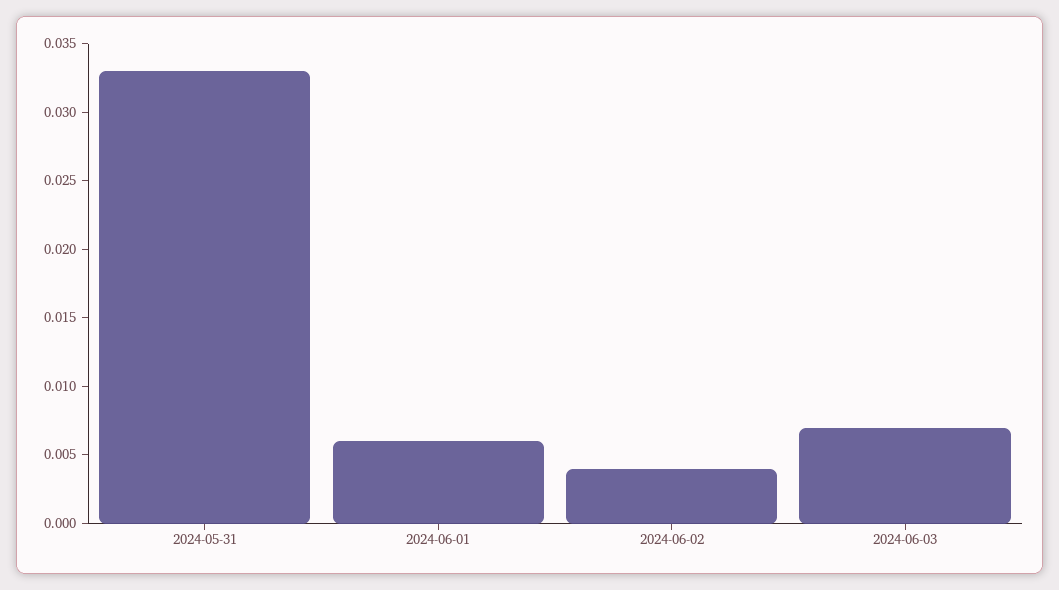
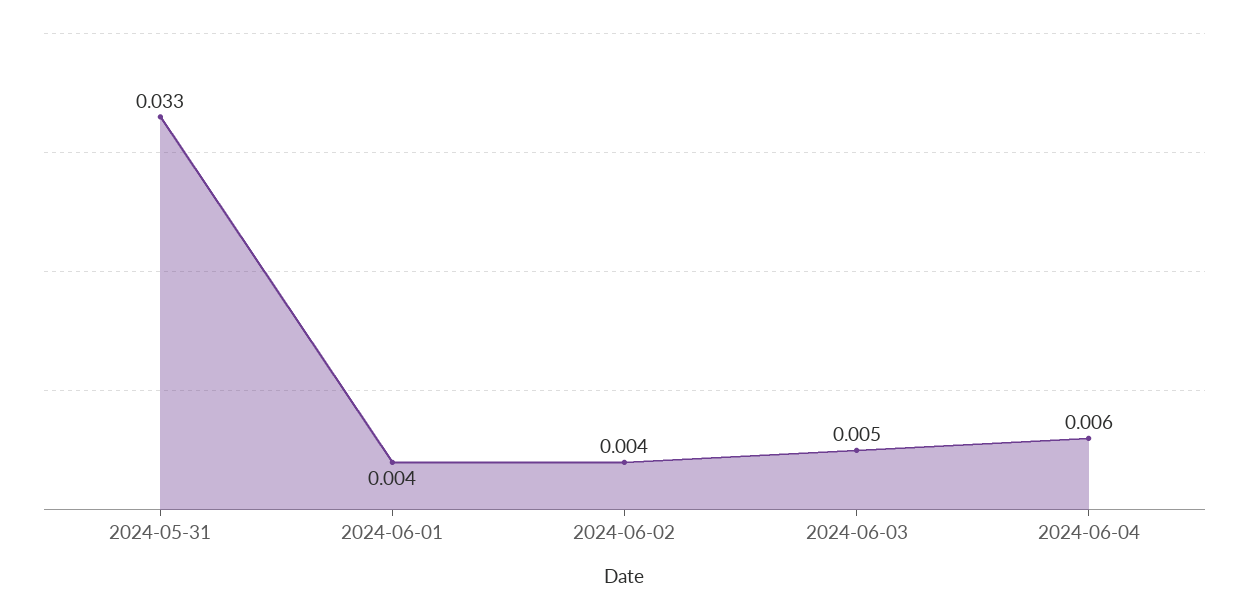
2024-06-01: 0.006 -> 0.004
2024-06-03: 0.007 -> 0.005
2024-06-04: none -> 0.006

